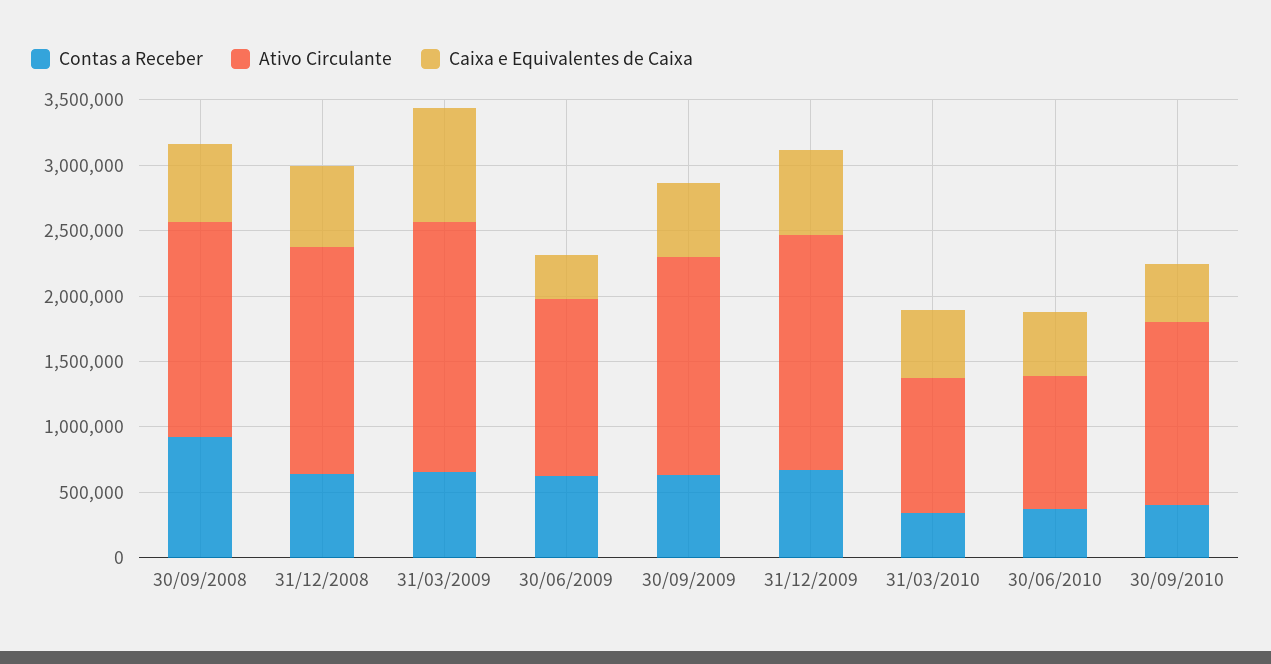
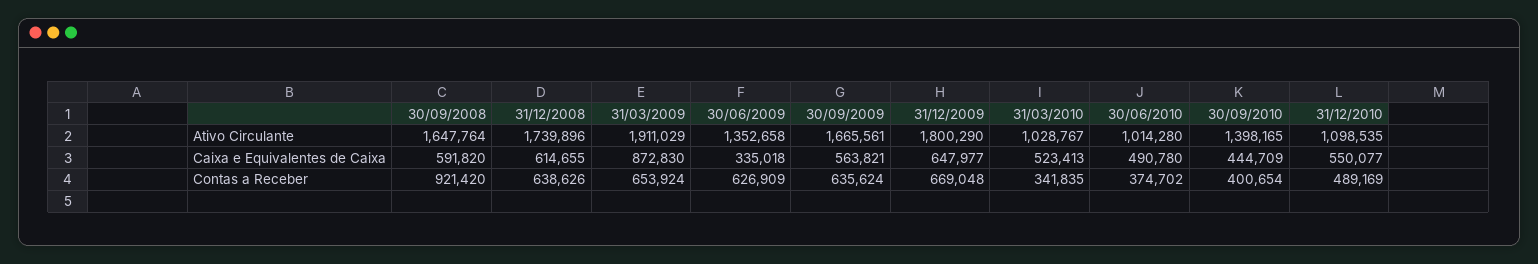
Ativo Circulante, 31/12/2010: none -> 1098535
Caixa e Equivalentes de Caixa, 31/12/2010: none -> 550077
Contas a Receber, 31/12/2010: none -> 489169

